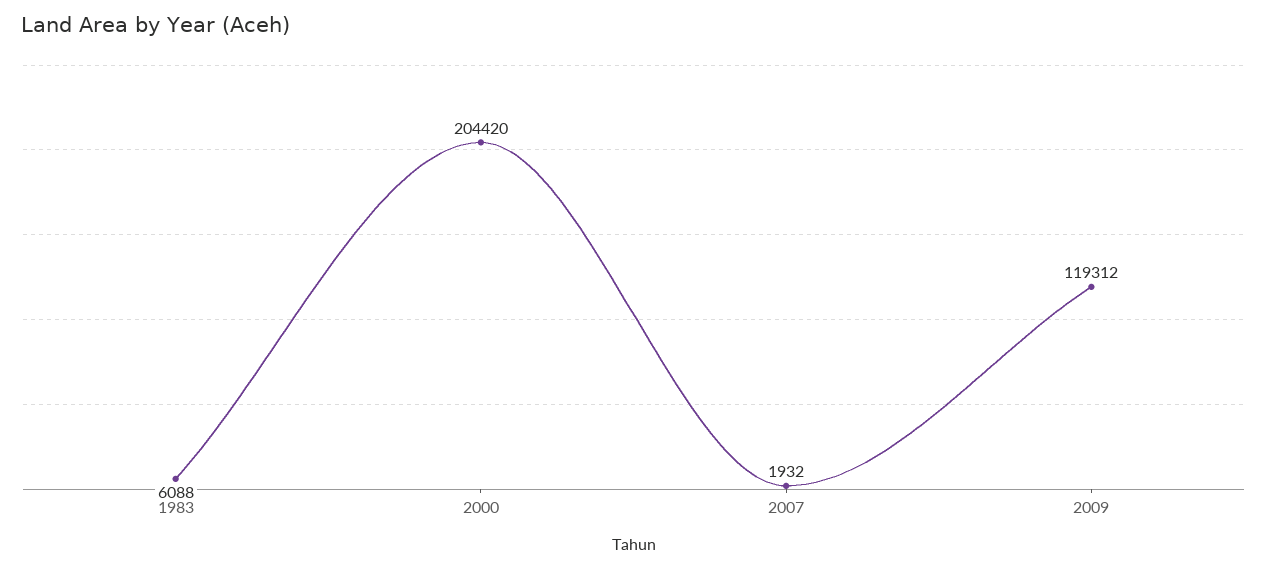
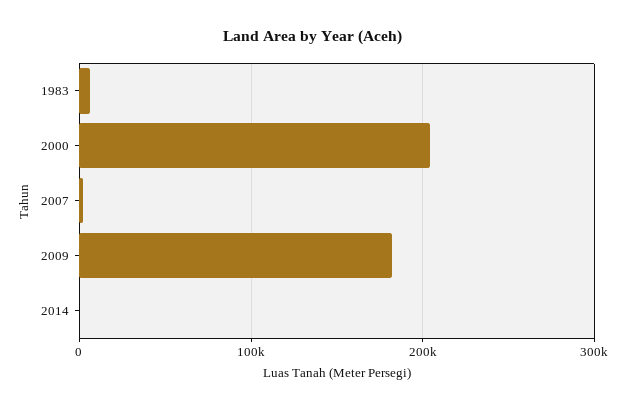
2009: 119312 -> 180000
2014: none -> 0

